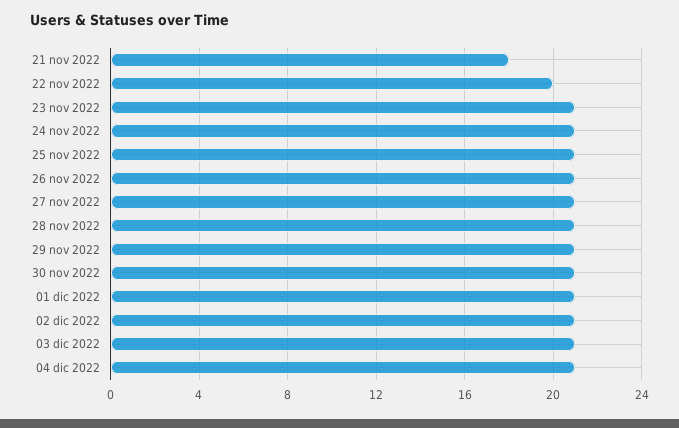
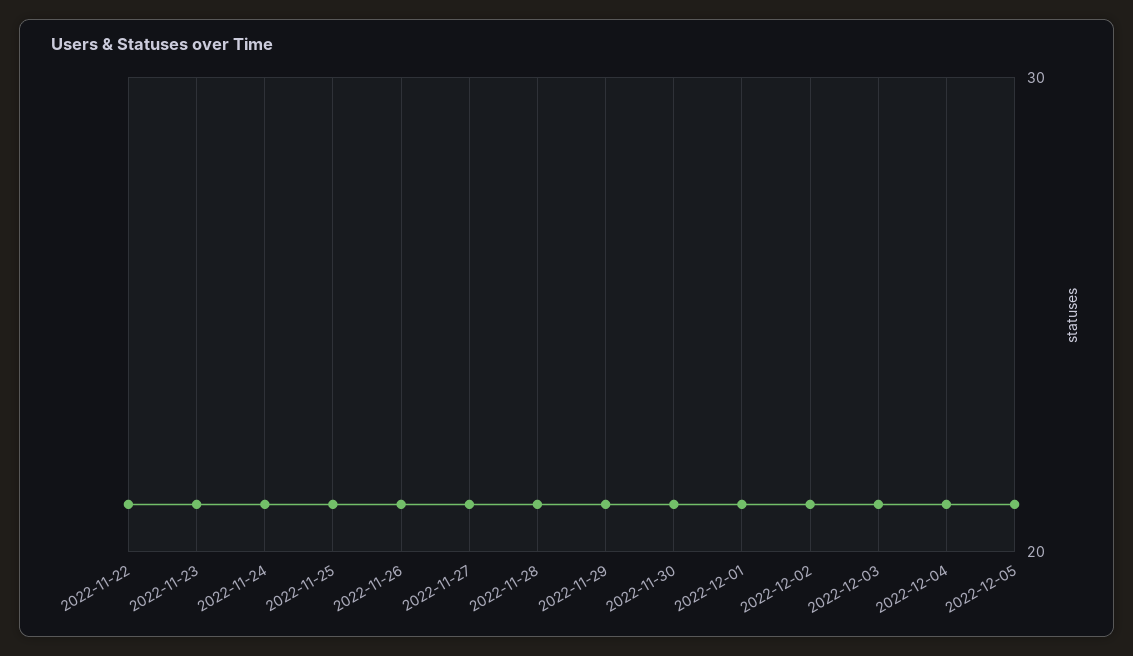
21 nov 2022: 18 -> none
22 nov 2022: 20 -> 21
2022-12-05: none -> 21

